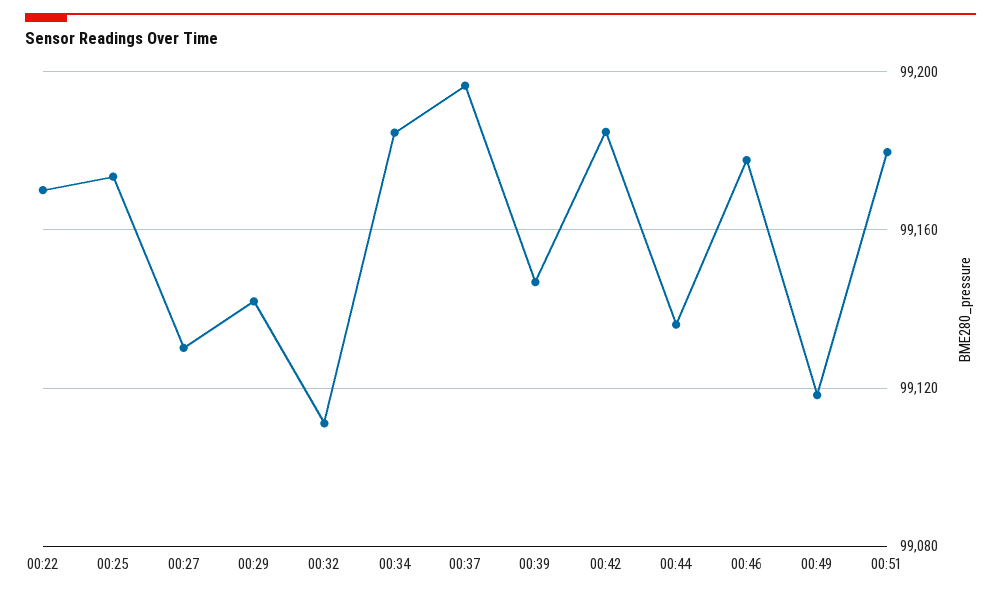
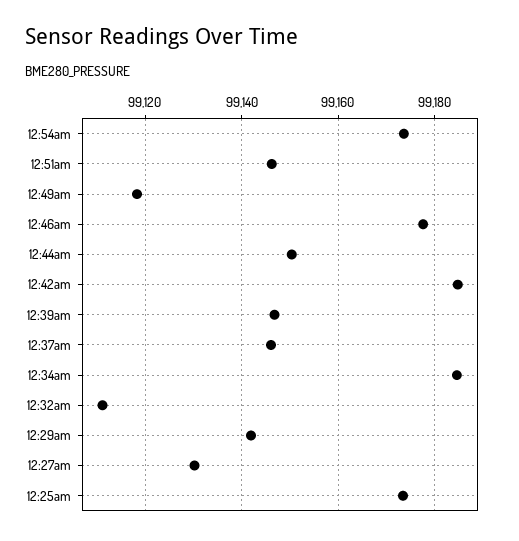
00:22: 99170 -> none
00:37: 99195 -> 99146
00:44: 99135 -> 99150
00:51: 99180 -> 99146
12:54am: none -> 99174

